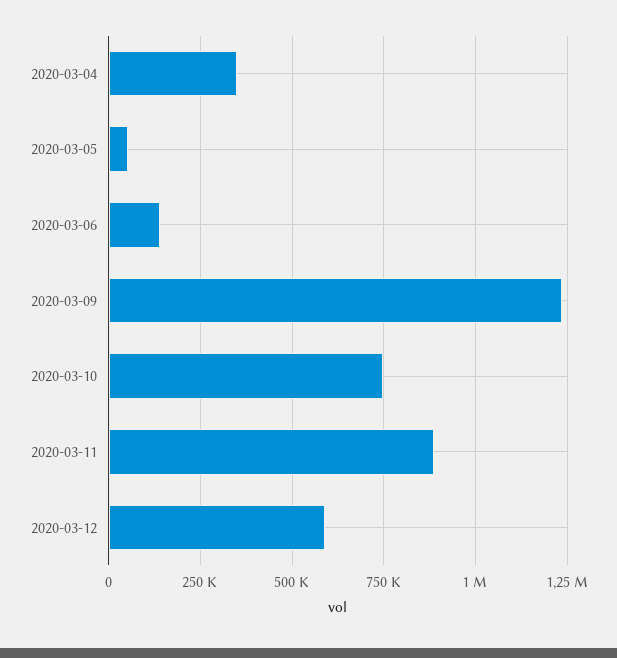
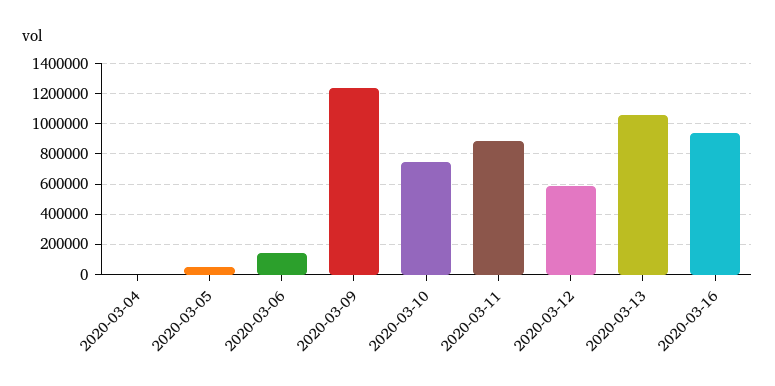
2020-03-04: 350000 -> 0
2020-03-13: none -> 1050000
2020-03-16: none -> 950000

